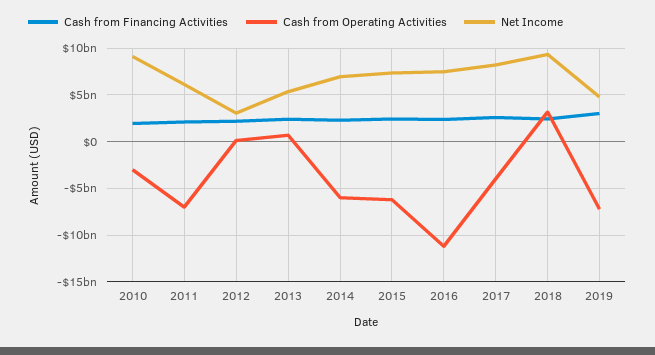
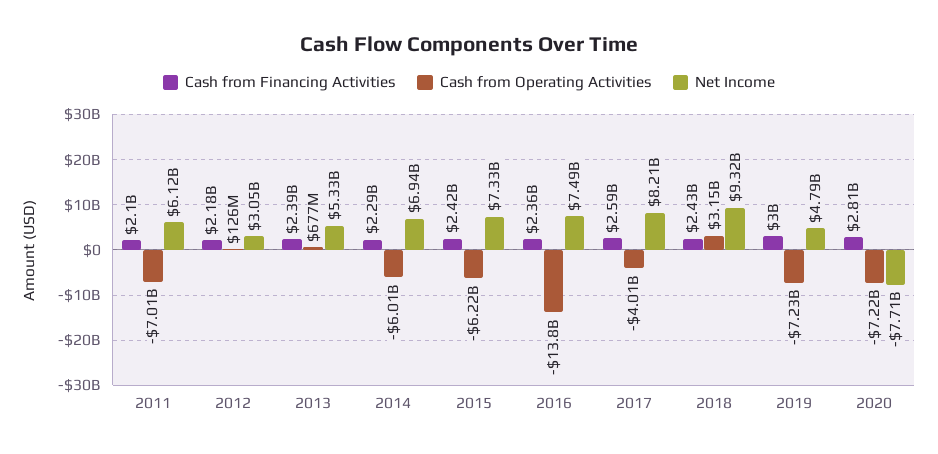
Cash from Financing Activities, 2010: 2000000000 -> none
Cash from Operating Activities, 2010: -3000000000 -> none
Net Income, 2010: 9000000000 -> none
Cash from Operating Activities, 2016: -11000000000 -> -13800000000
Cash from Financing Activities, 2020: none -> 2810000000
Cash from Operating Activities, 2020: none -> -7220000000
Net Income, 2020: none -> -7710000000

